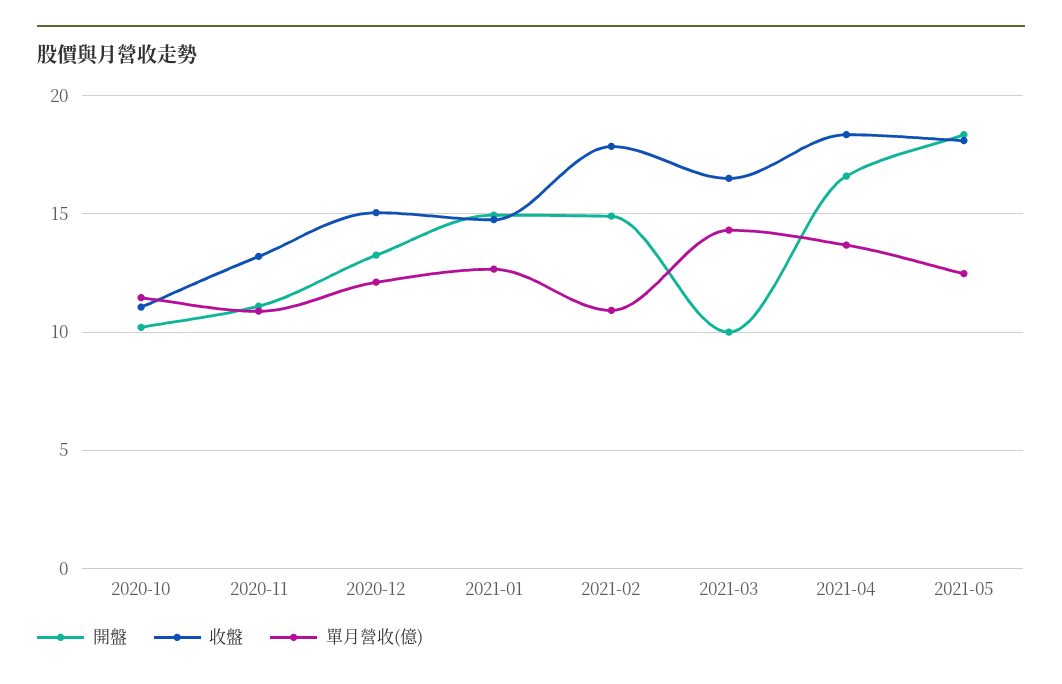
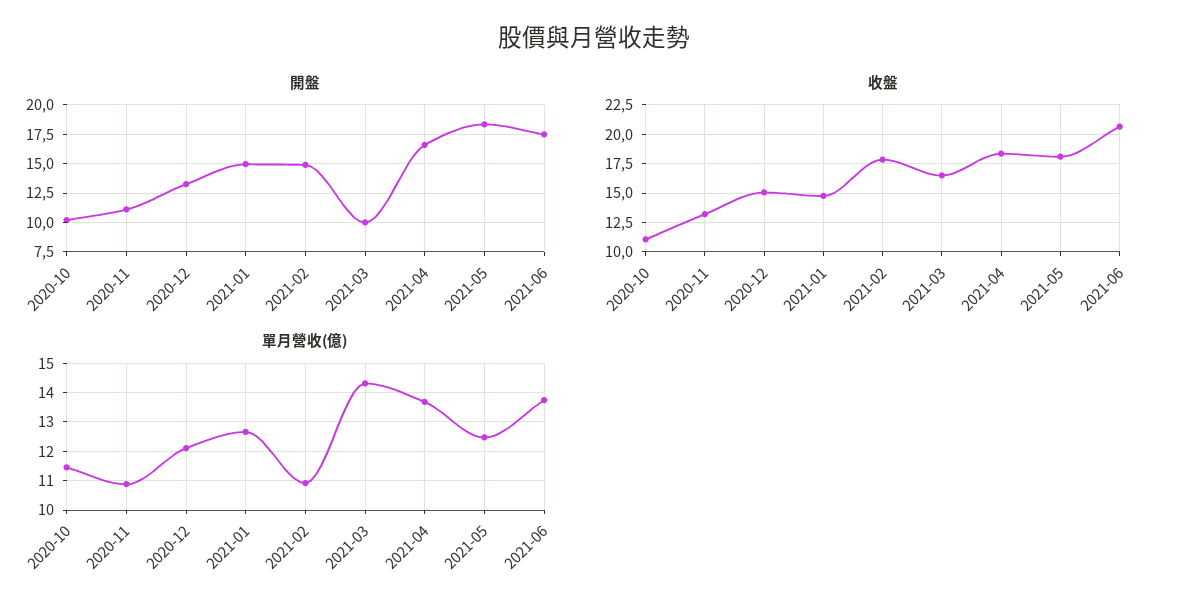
開盤, 2021-06: none -> 17.5
收盤, 2021-06: none -> 20
單月營收(億), 2021-06: none -> 13.75

